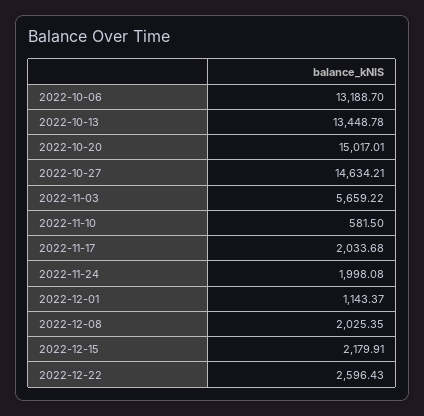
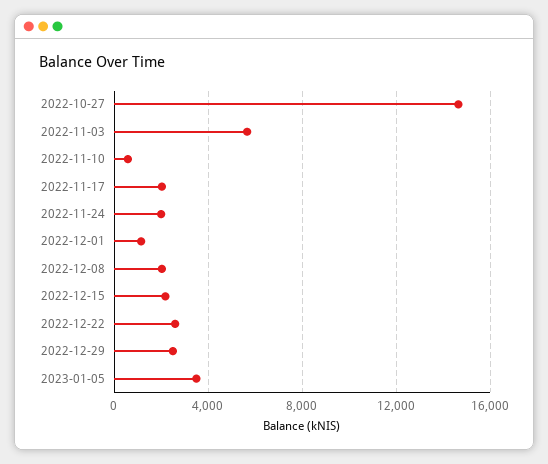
2022-10-06: 13188.7 -> none
2022-10-13: 13448.78 -> none
2022-10-20: 15017.01 -> none
2022-12-29: none -> 2500
2023-01-05: none -> 3500

